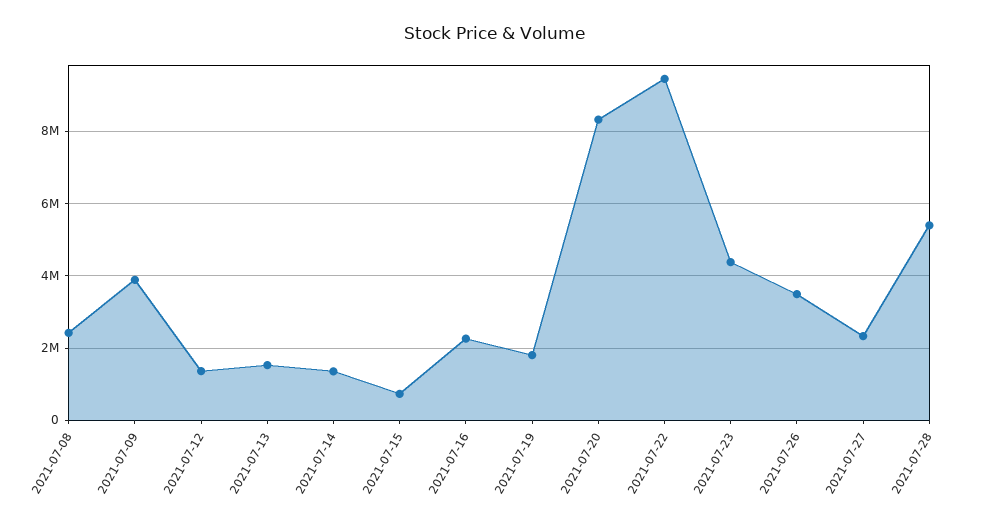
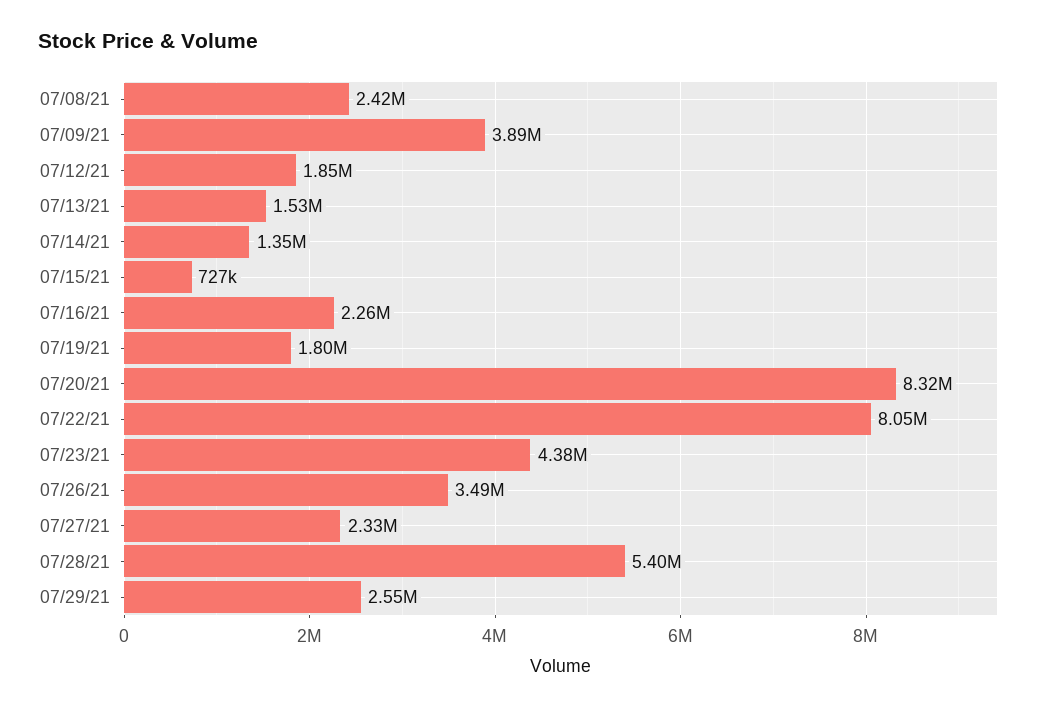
2021-07-12: 1400000 -> 1850000
2021-07-22: 9400000 -> 8050000
07/29/21: none -> 2550000

